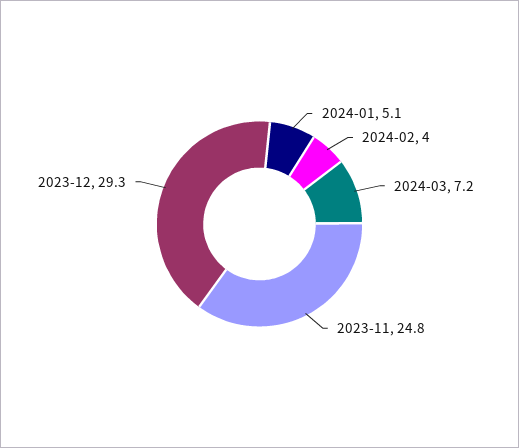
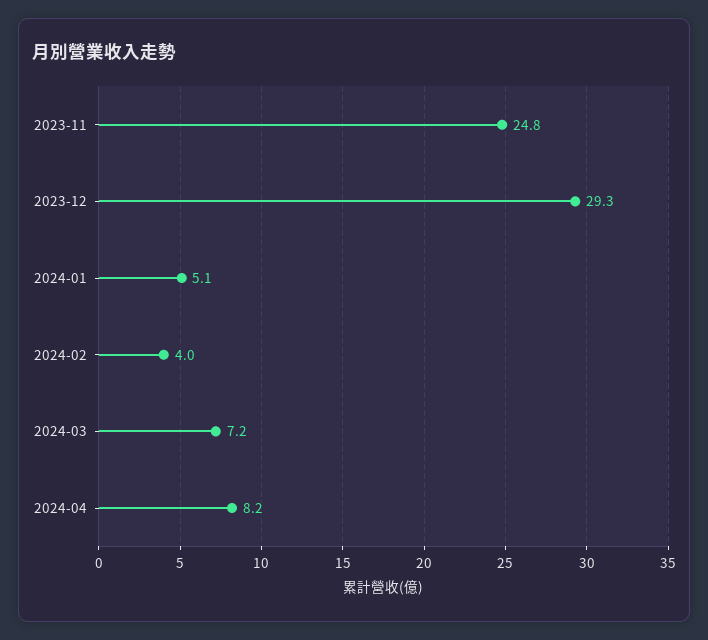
2024-04: none -> 8.2

